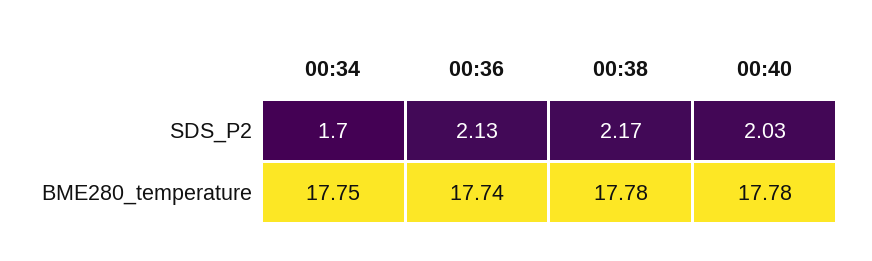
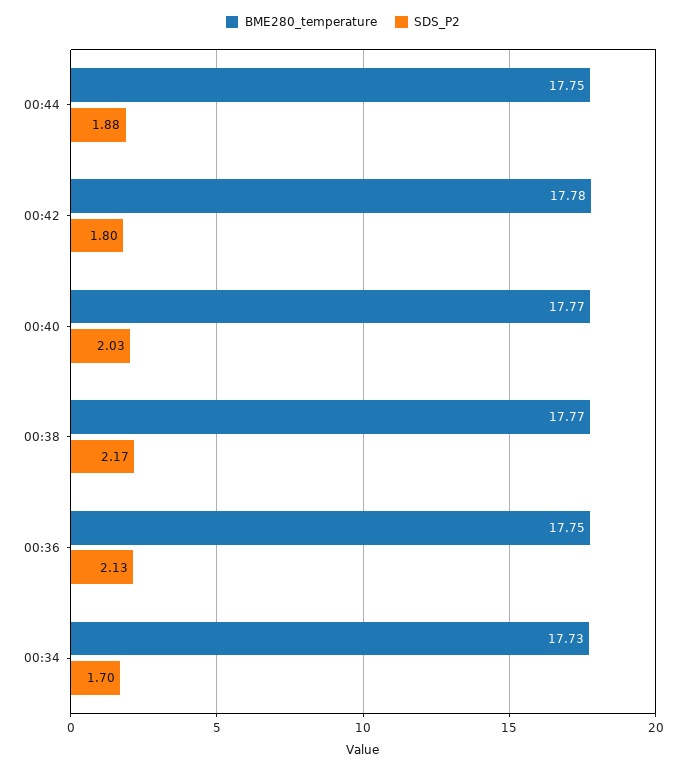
BME280_temperature, 00:34: 17.75 -> 17.73
BME280_temperature, 00:36: 17.74 -> 17.75
BME280_temperature, 00:38: 17.78 -> 17.77
BME280_temperature, 00:40: 17.78 -> 17.77
BME280_temperature, 00:44: none -> 17.75
SDS_P2, 00:44: none -> 1.88
BME280_temperature, 00:42: none -> 17.78
SDS_P2, 00:42: none -> 1.8

